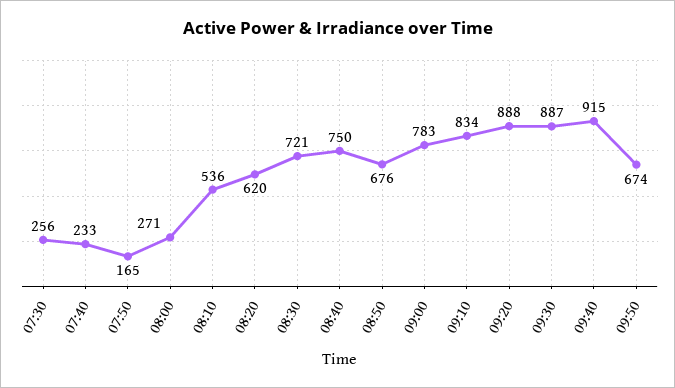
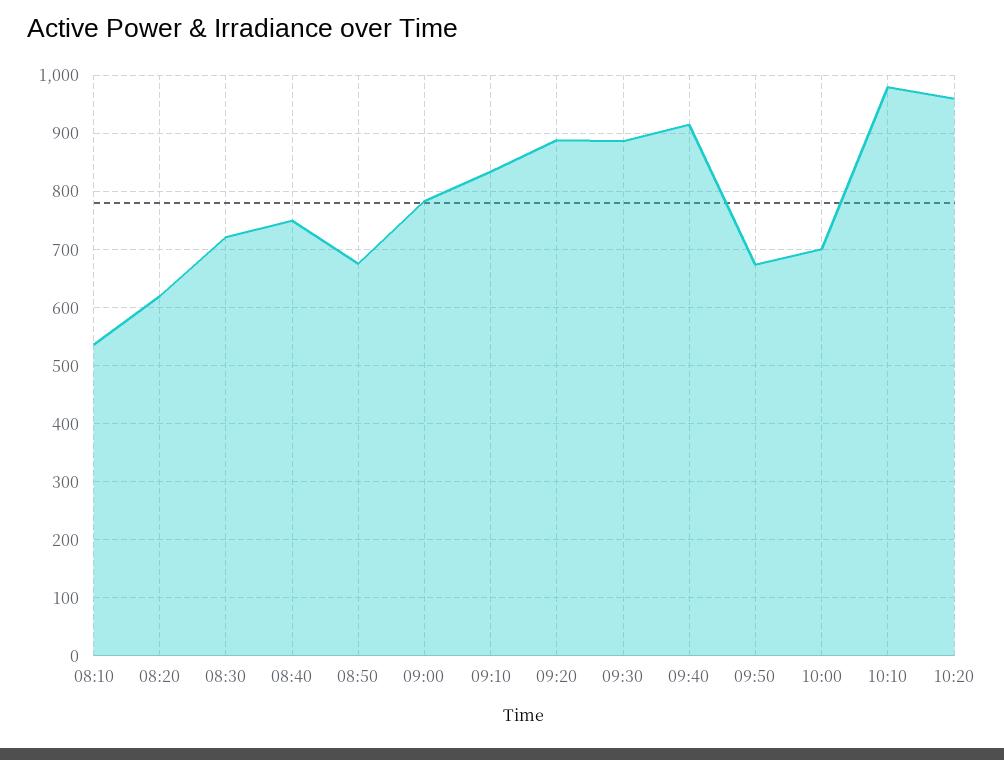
07:30: 256 -> none
07:40: 233 -> none
07:50: 165 -> none
08:00: 271 -> none
10:00: none -> 700
10:10: none -> 980
10:20: none -> 960

